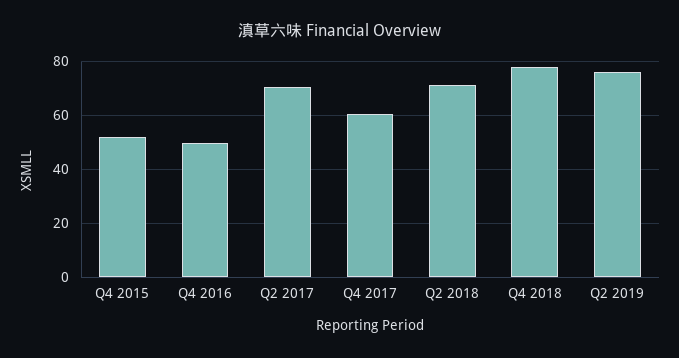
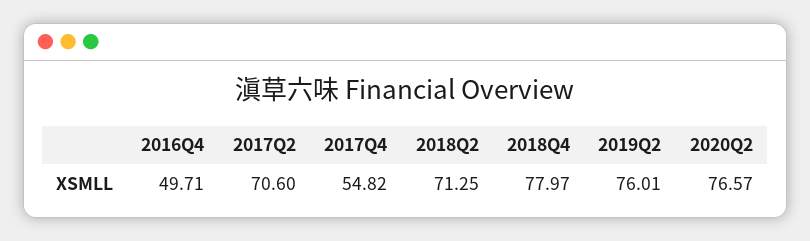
Q4 2015: 52.5 -> none
Q4 2017: 60 -> 54.82
2020Q2: none -> 76.57

